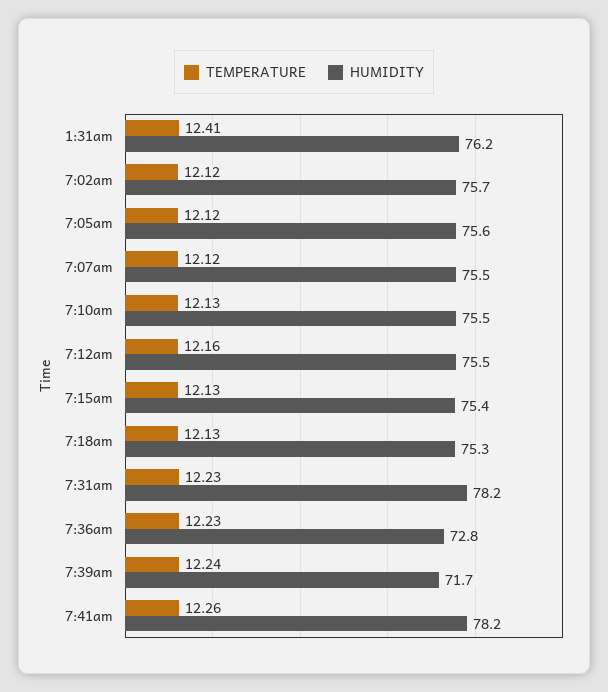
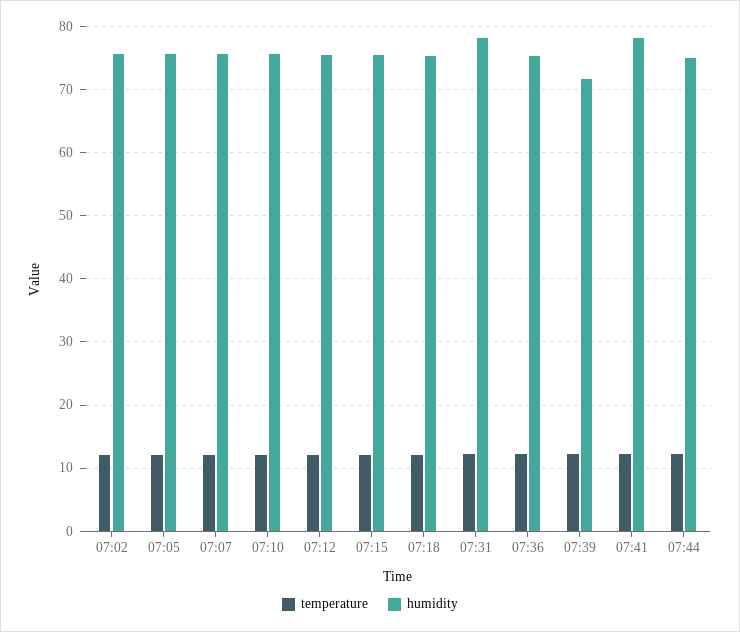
TEMPERATURE, 1:31am: 12.41 -> none
HUMIDITY, 1:31am: 76.2 -> none
HUMIDITY, 7:36am: 72.8 -> 75
TEMPERATURE, 07:44: none -> 12
HUMIDITY, 07:44: none -> 75

